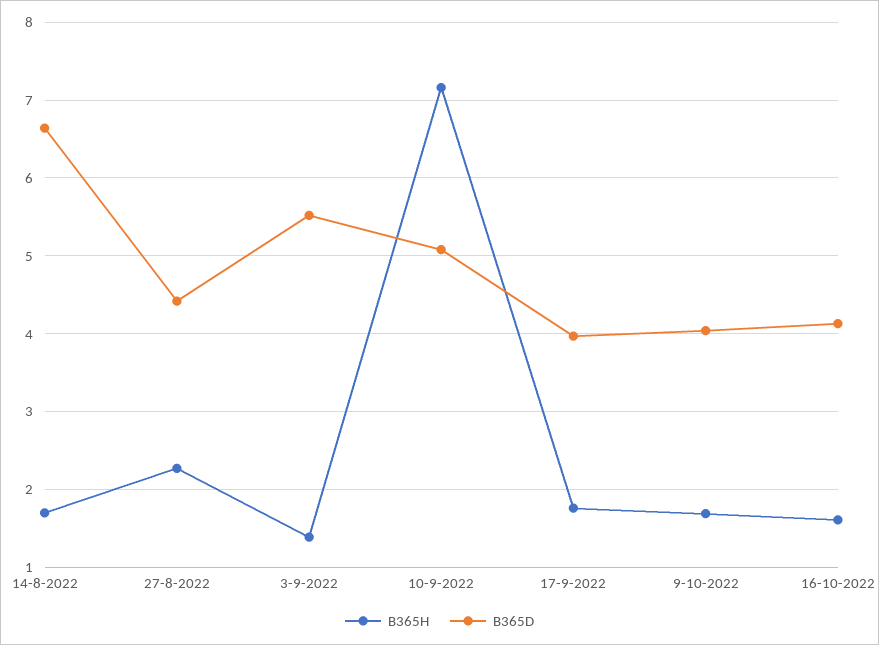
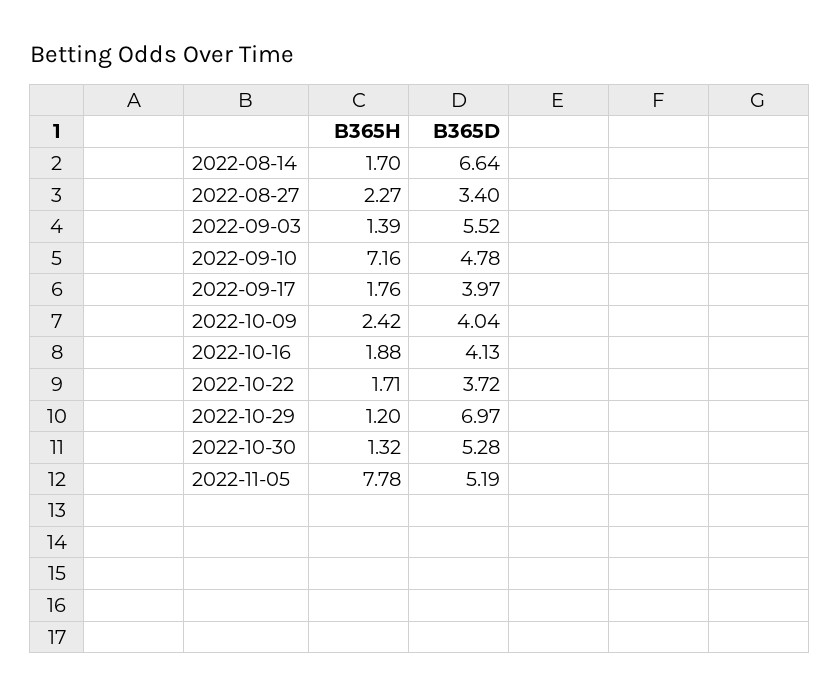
B365D, 27-8-2022: 4.4 -> 3.4
B365D, 10-9-2022: 5.1 -> 4.78
B365H, 9-10-2022: 1.7 -> 2.42
B365H, 16-10-2022: 1.6 -> 1.88
B365H, 2022-10-22: none -> 1.71
B365D, 2022-10-22: none -> 3.72
B365H, 2022-10-29: none -> 1.2
B365D, 2022-10-29: none -> 6.97
B365H, 2022-10-30: none -> 1.32
B365D, 2022-10-30: none -> 5.28
B365H, 2022-11-05: none -> 7.78
B365D, 2022-11-05: none -> 5.19

